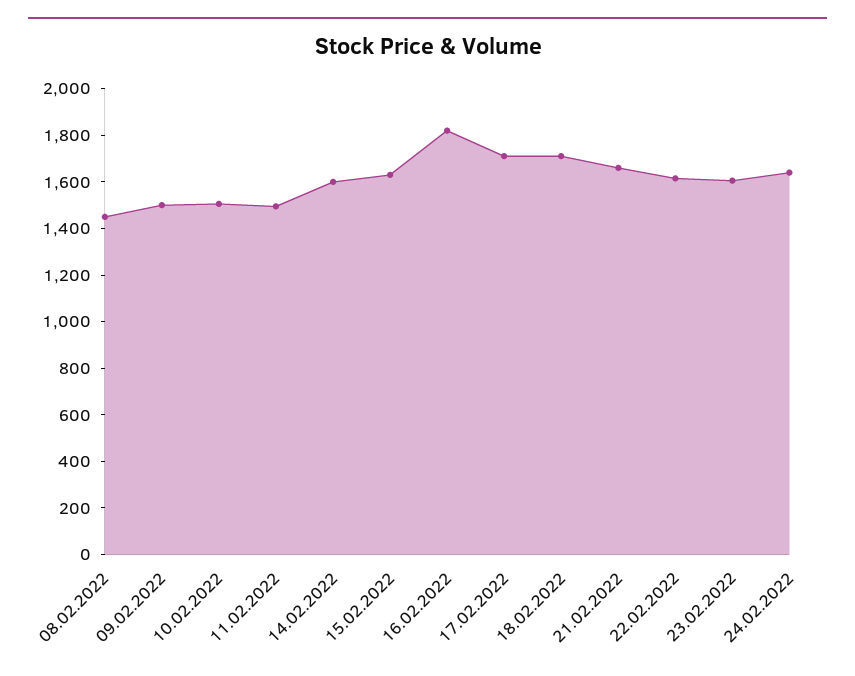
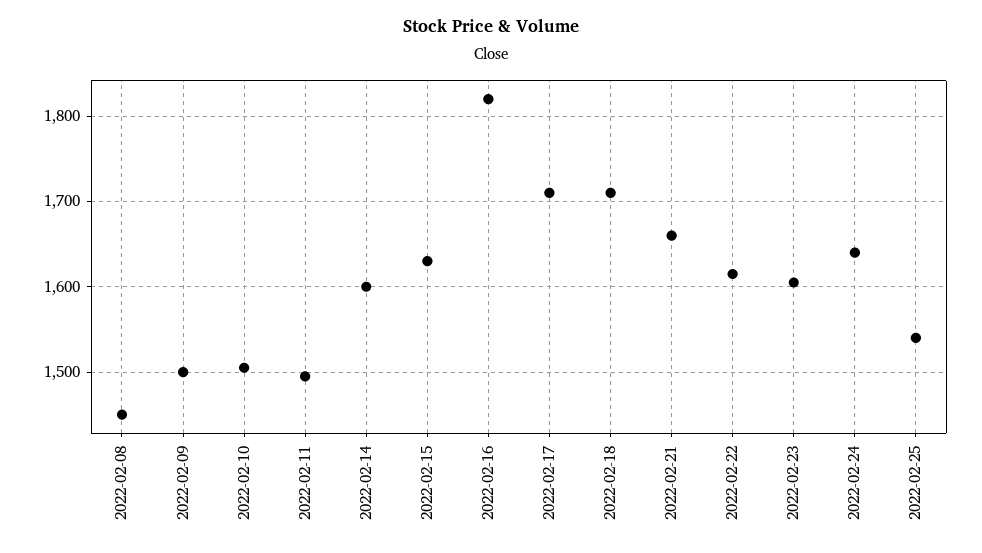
2022-02-25: none -> 1540

